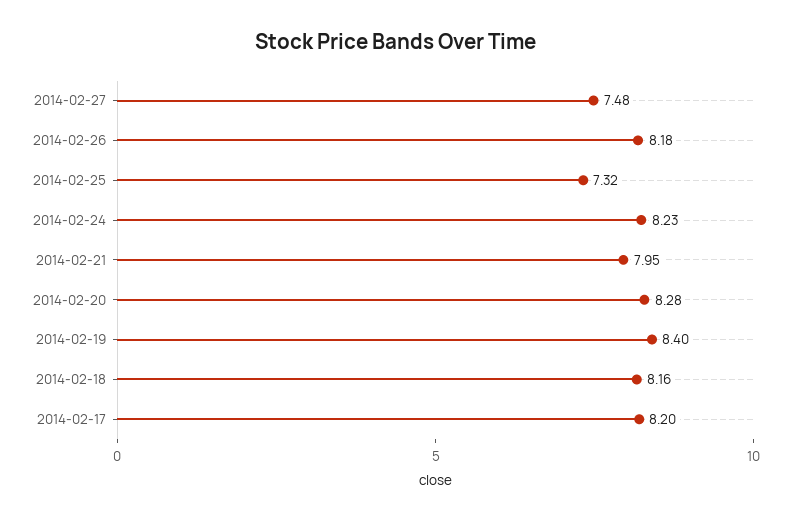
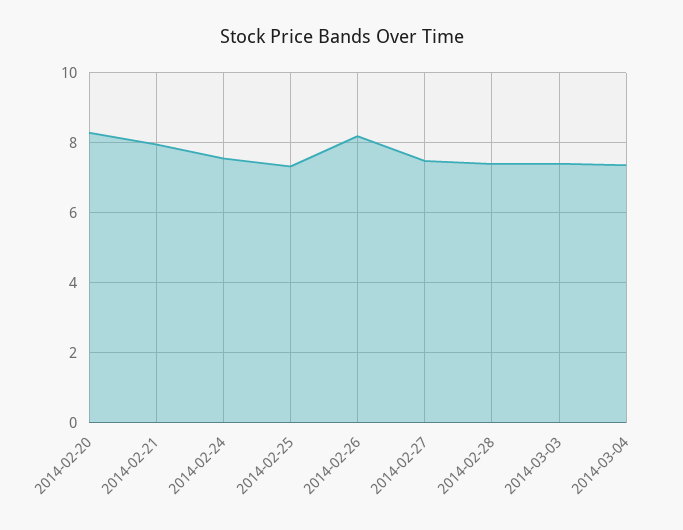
2014-02-24: 8.23 -> 7.6
2014-02-19: 8.4 -> none
2014-02-18: 8.16 -> none
2014-02-17: 8.2 -> none
2014-02-28: none -> 7.4
2014-03-03: none -> 7.4
2014-03-04: none -> 7.4

